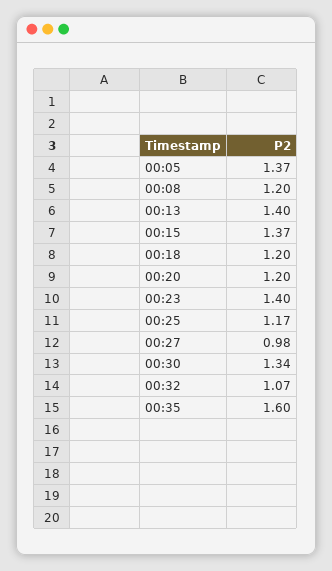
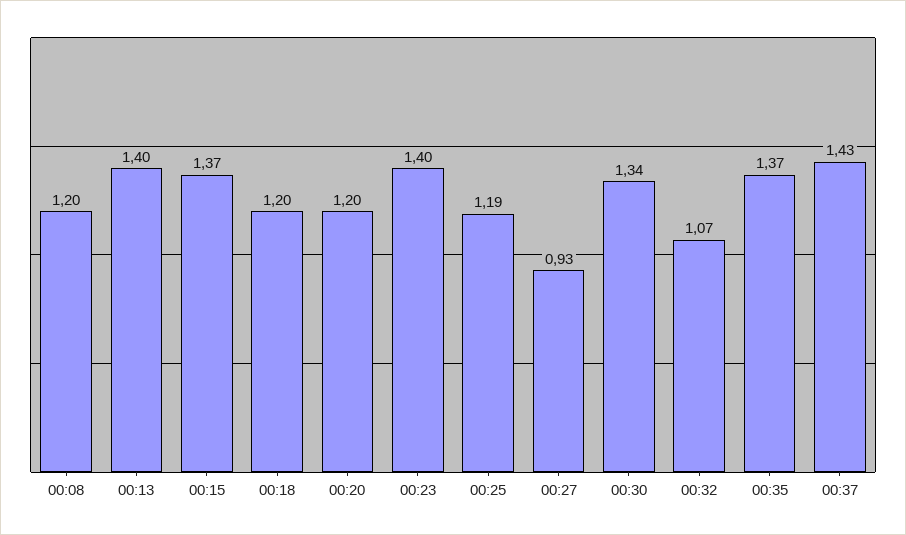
00:05: 1.37 -> none
00:25: 1.17 -> 1.19
00:27: 0.98 -> 0.93
00:35: 1.6 -> 1.37
00:37: none -> 1.43

